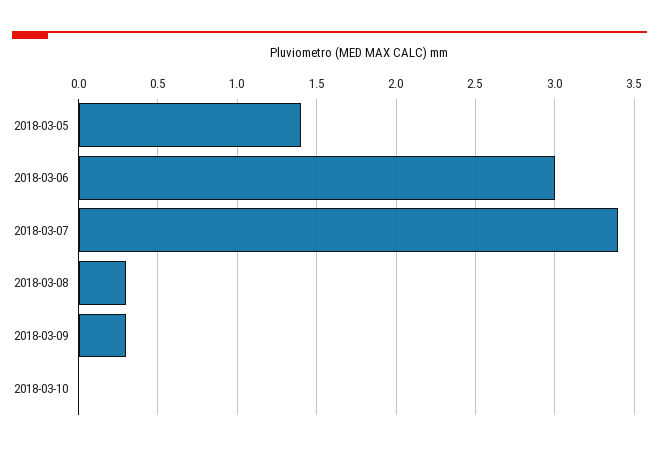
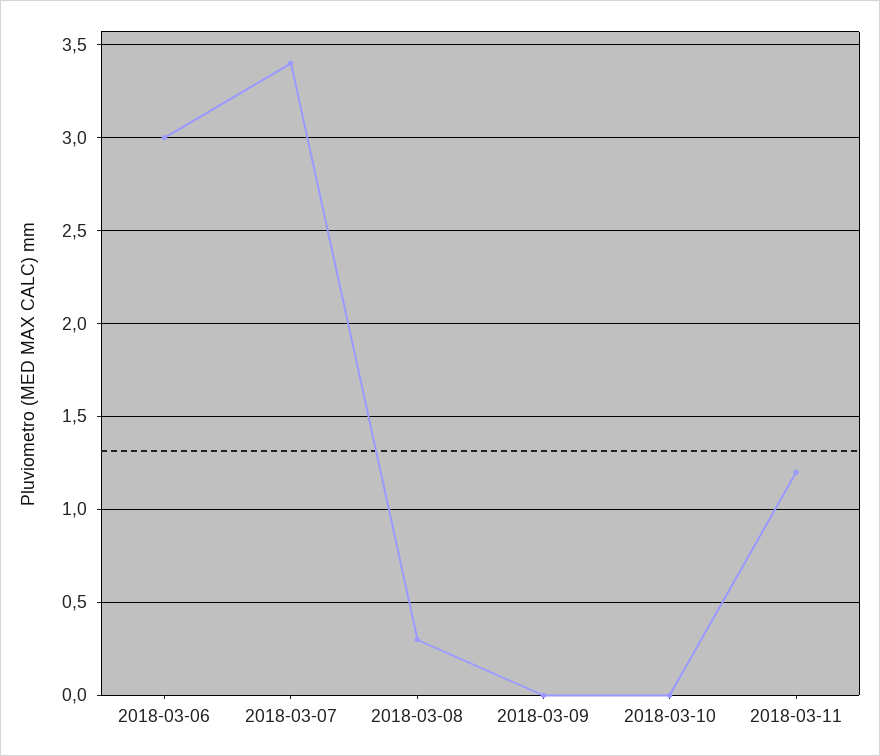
2018-03-05: 1.4 -> none
2018-03-09: 0.3 -> 0
2018-03-11: none -> 1.2

